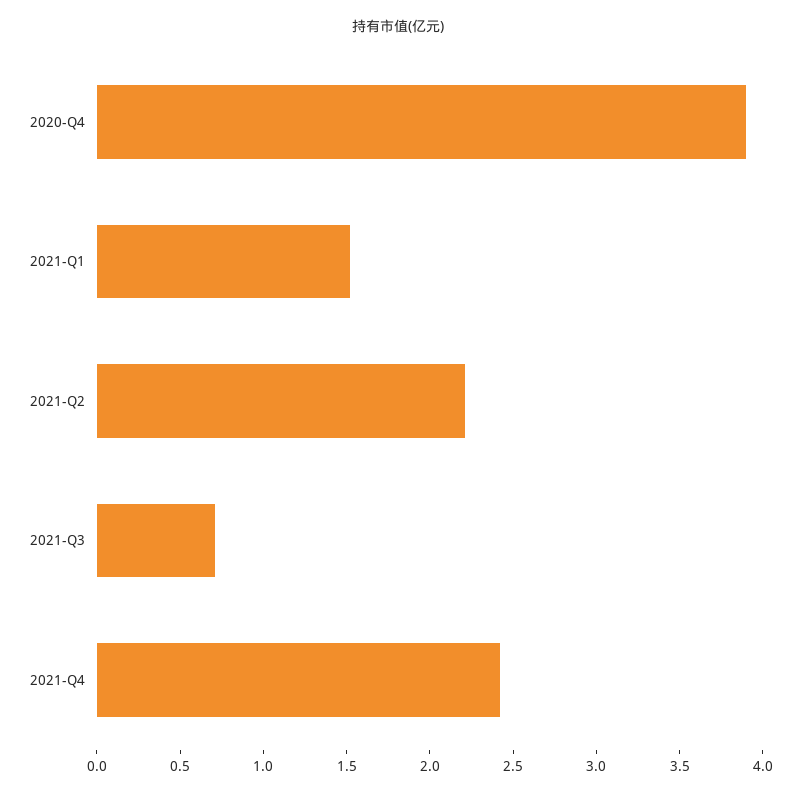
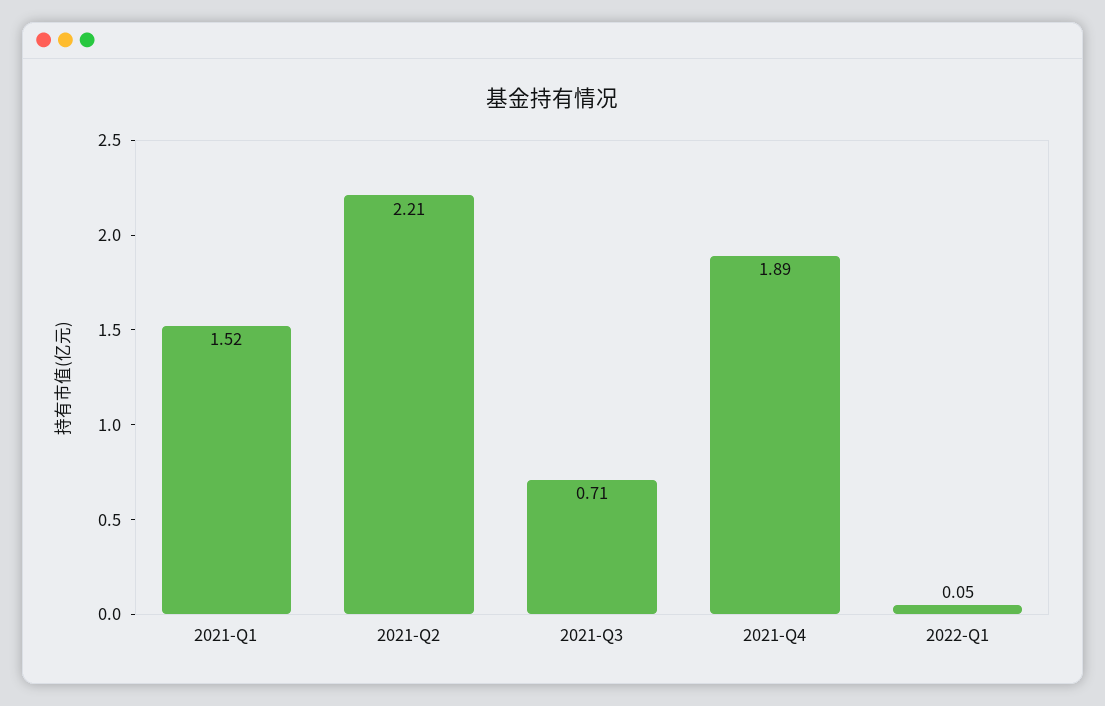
2020-Q4: 3.9 -> none
2021-Q4: 2.4 -> 1.89
2022-Q1: none -> 0.05

